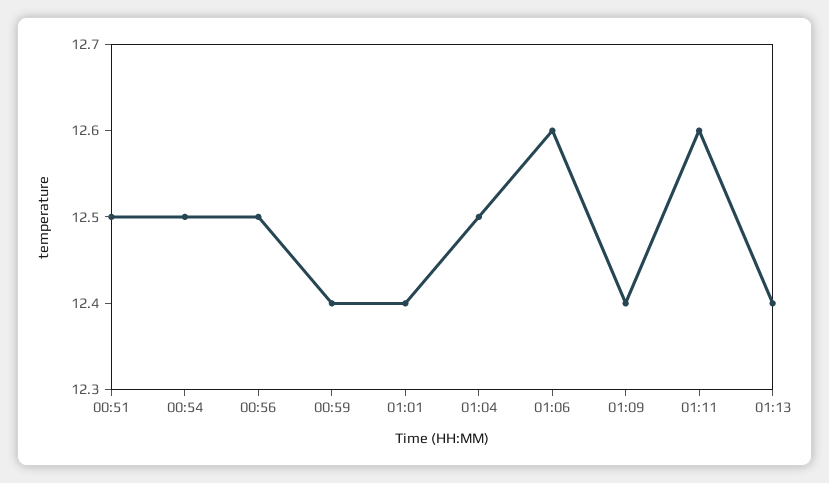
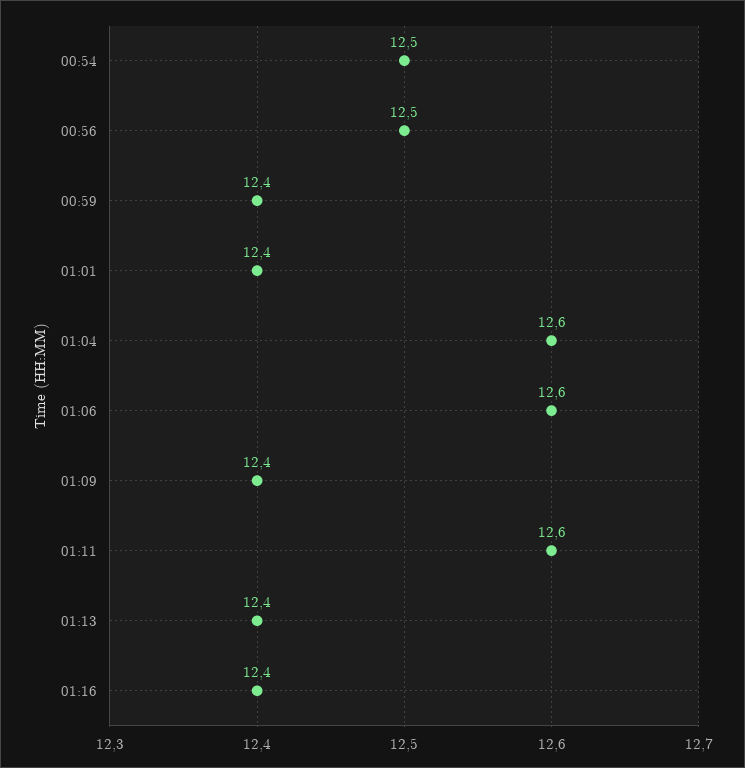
00:51: 12.5 -> none
01:04: 12.5 -> 12.6
01:16: none -> 12.4

